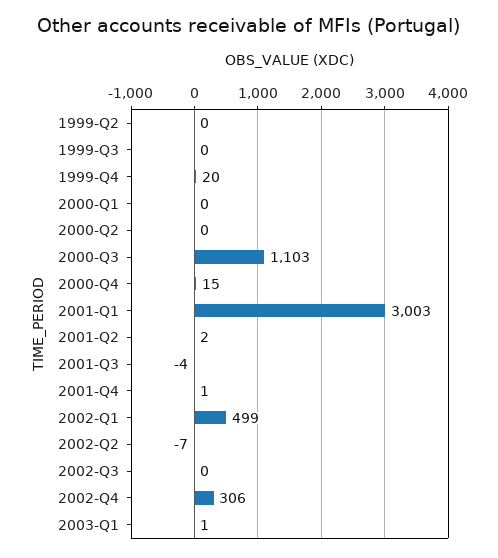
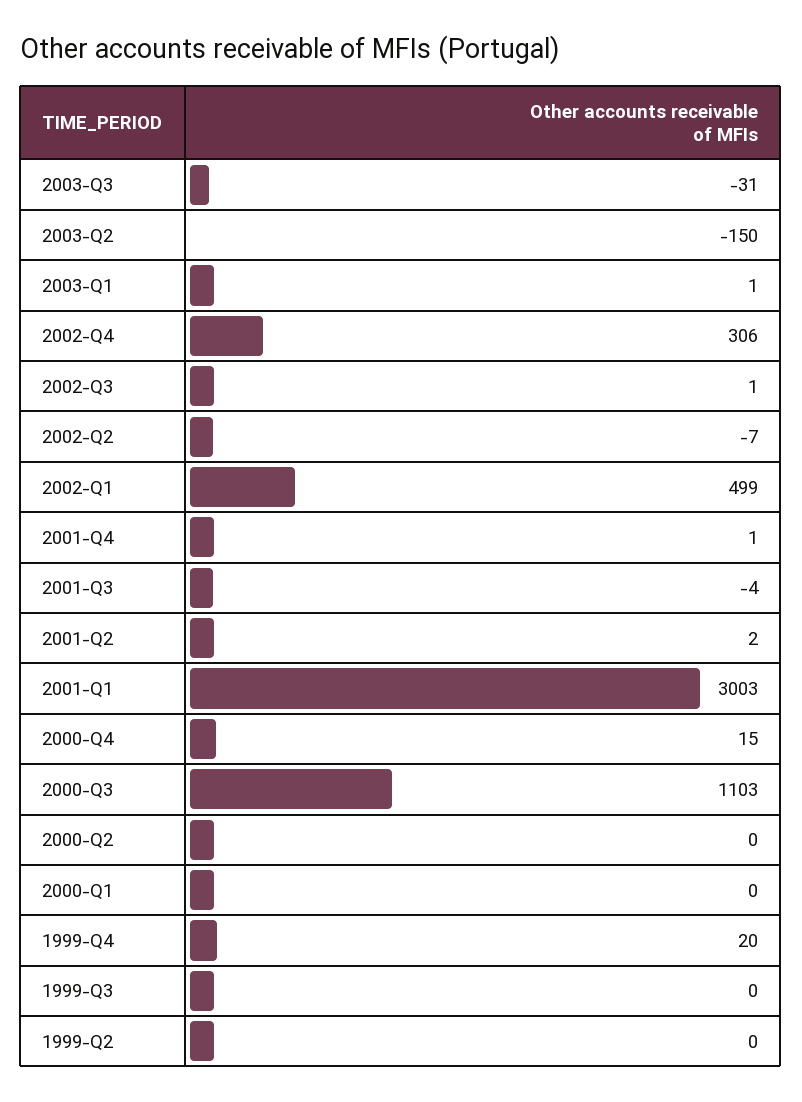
2002-Q3: 0 -> 1
2003-Q3: none -> -31
2003-Q2: none -> -150

